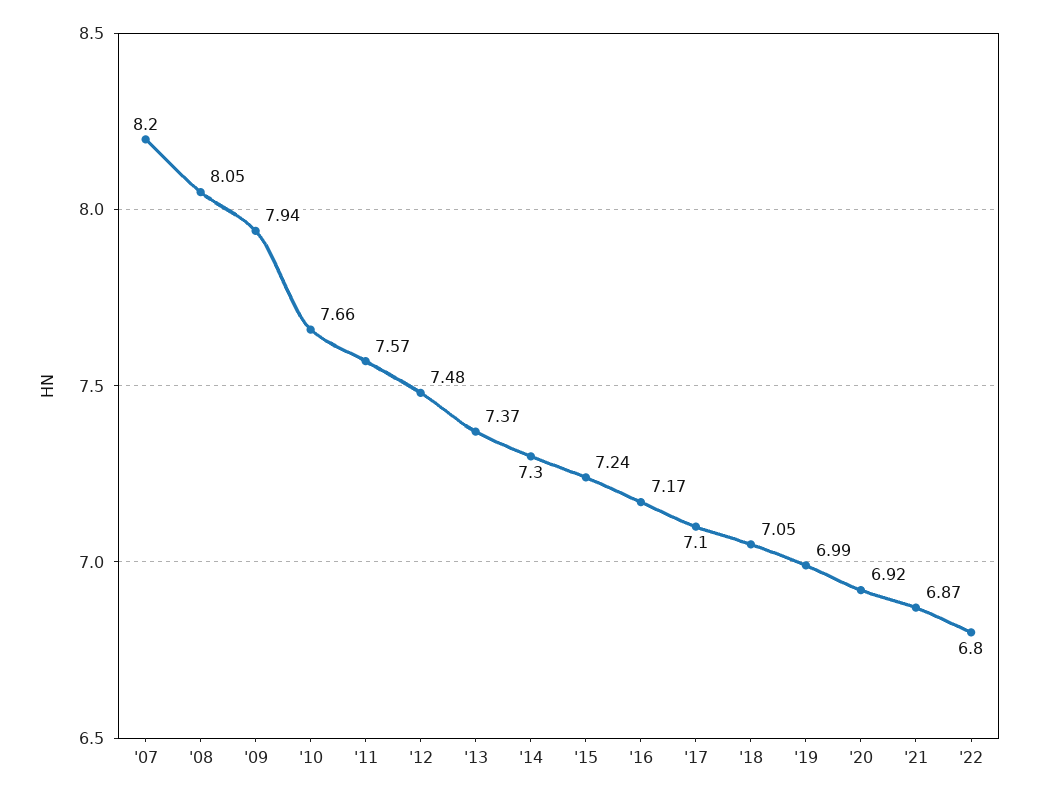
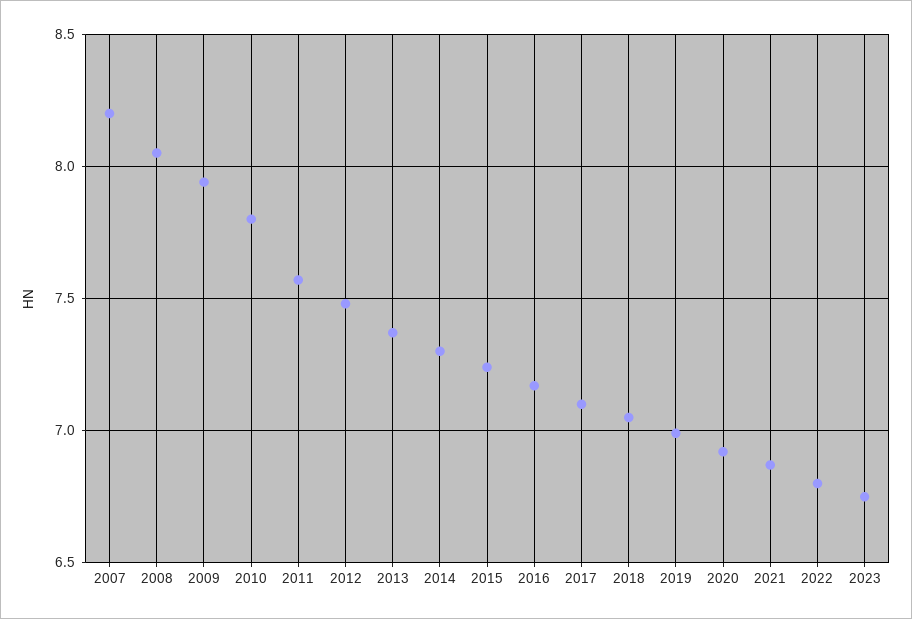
'10: 7.66 -> 7.8
2023: none -> 6.75

